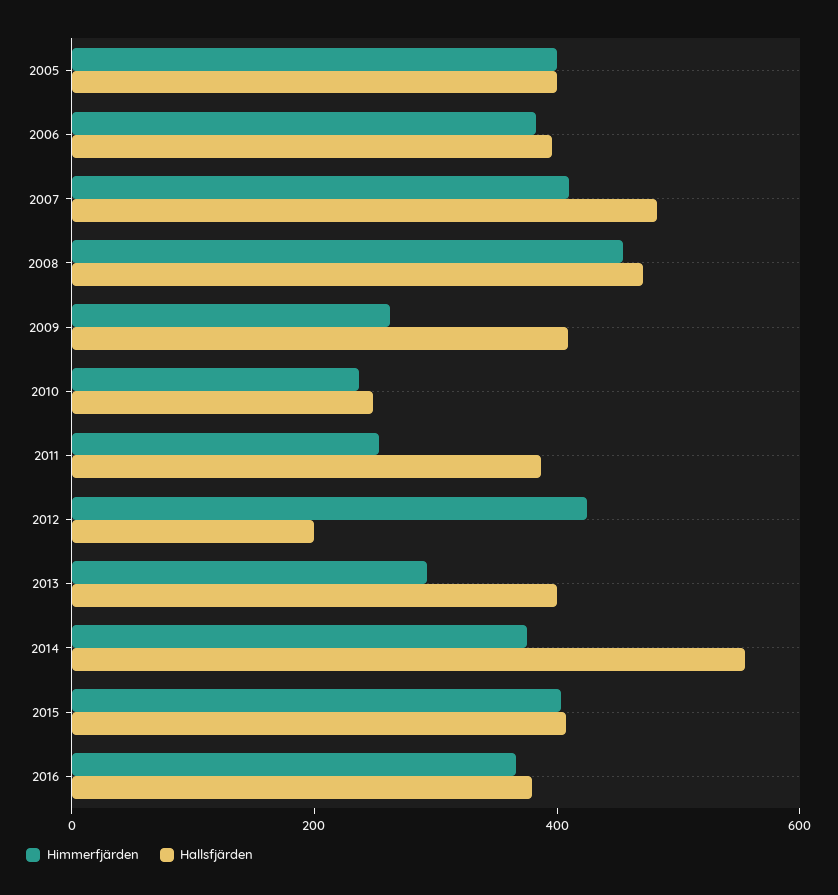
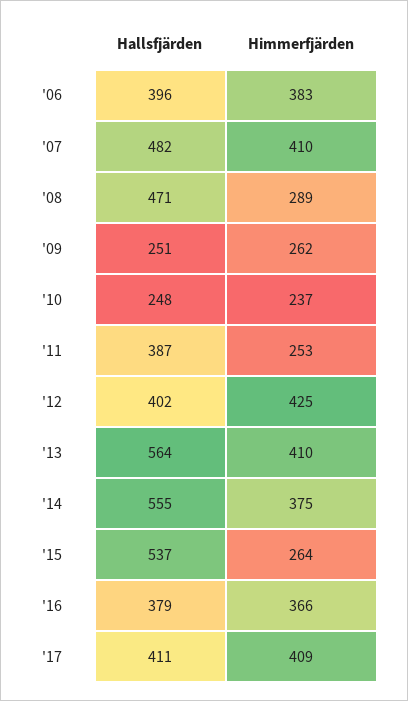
Himmerfjärden, 2005: 400 -> none
Hallsfjärden, 2005: 400 -> none
Himmerfjärden, 2008: 450 -> 289
Hallsfjärden, 2009: 400 -> 251
Hallsfjärden, 2012: 200 -> 402
Himmerfjärden, 2013: 300 -> 410
Hallsfjärden, 2013: 400 -> 564
Himmerfjärden, 2015: 400 -> 264
Hallsfjärden, 2015: 400 -> 537
Hallsfjärden, '17: none -> 411
Himmerfjärden, '17: none -> 409

